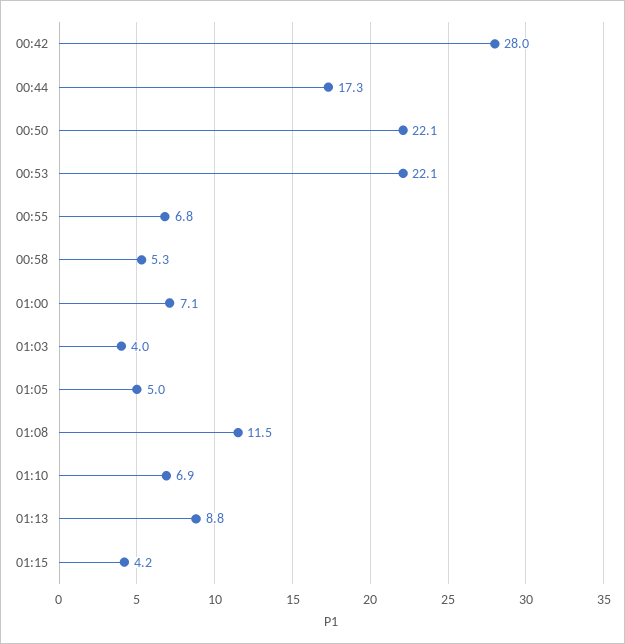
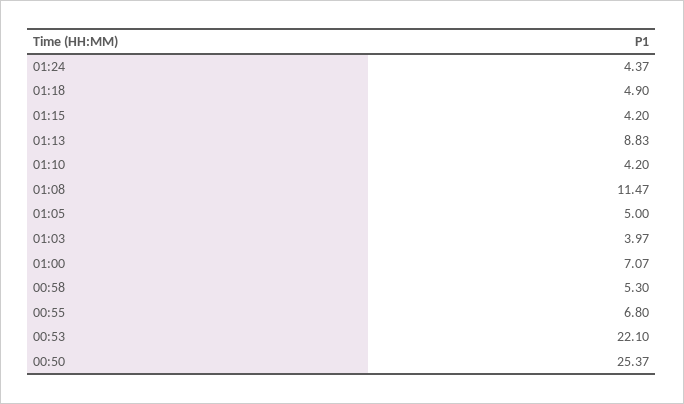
00:42: 28 -> none
00:44: 17.3 -> none
00:50: 22.1 -> 25.37
01:10: 6.9 -> 4.2
01:24: none -> 4.37
01:18: none -> 4.9

